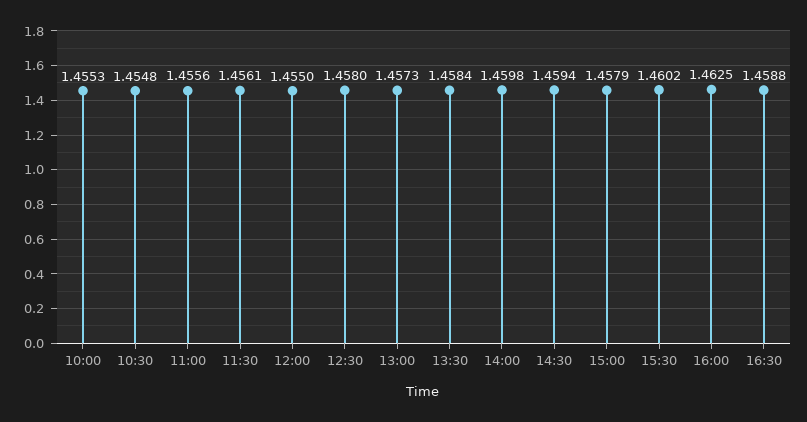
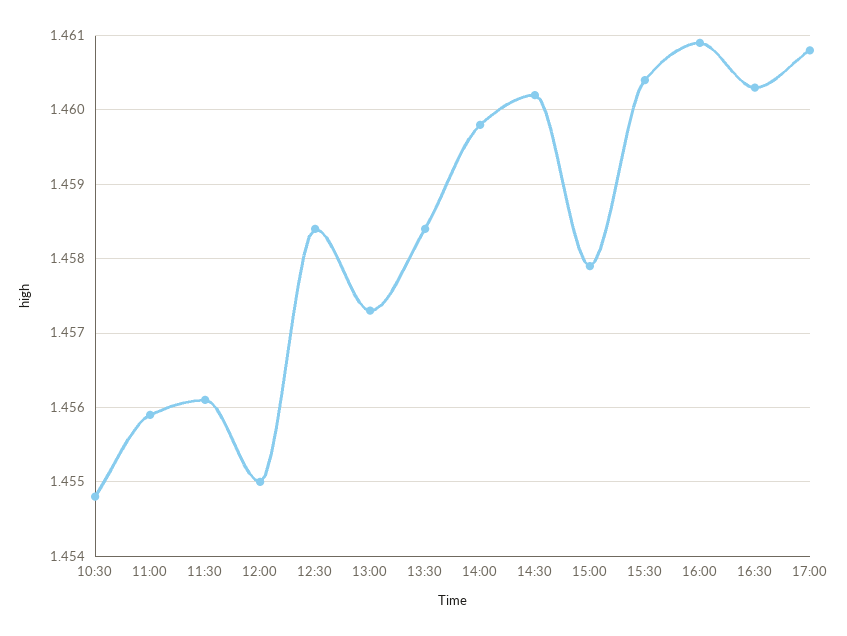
10:00: 1.4553 -> none
11:00: 1.4556 -> 1.4559
12:30: 1.458 -> 1.4584
14:30: 1.4594 -> 1.4602
15:30: 1.4602 -> 1.4604
16:00: 1.4625 -> 1.4609
16:30: 1.4588 -> 1.4603
17:00: none -> 1.4608

